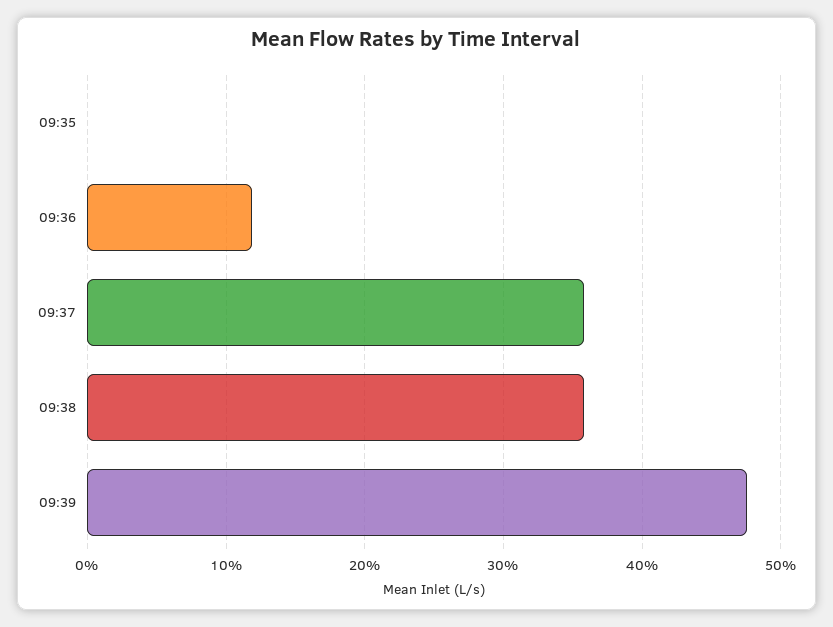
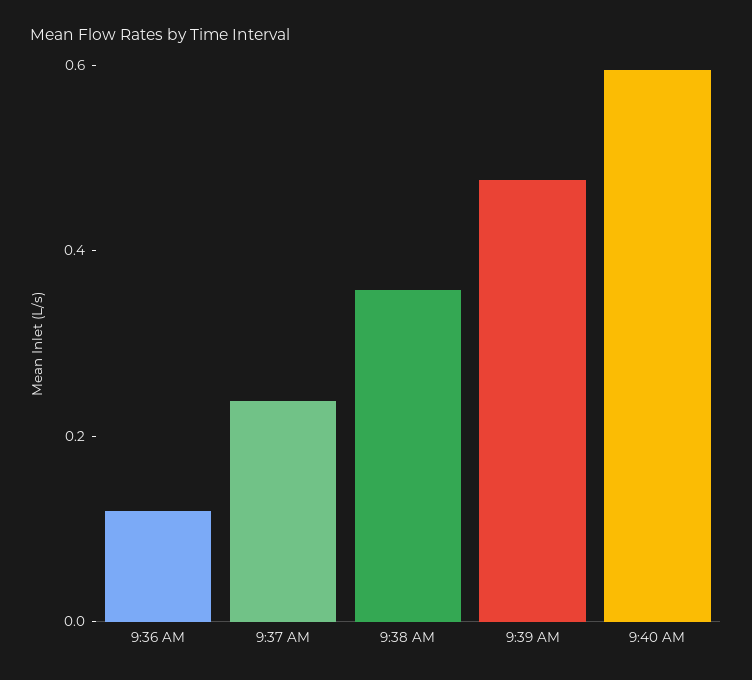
09:35: 0 -> none
09:37: 0.36 -> 0.25
9:40 AM: none -> 0.6

